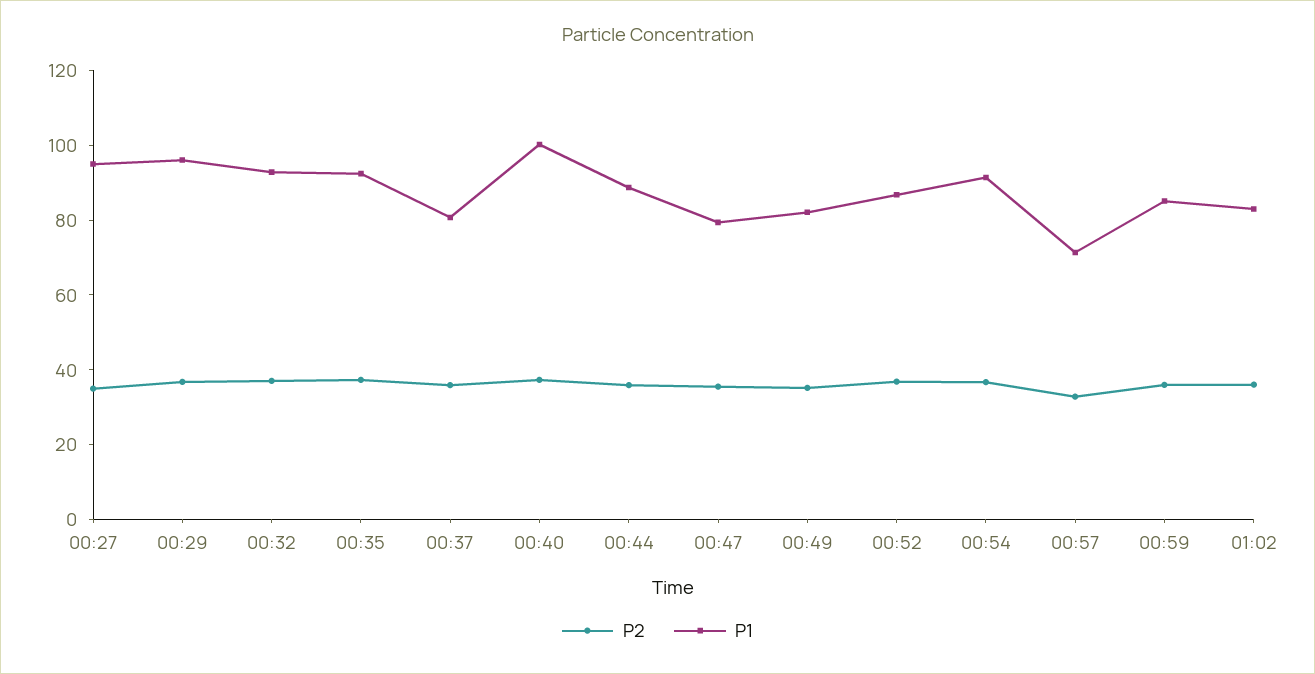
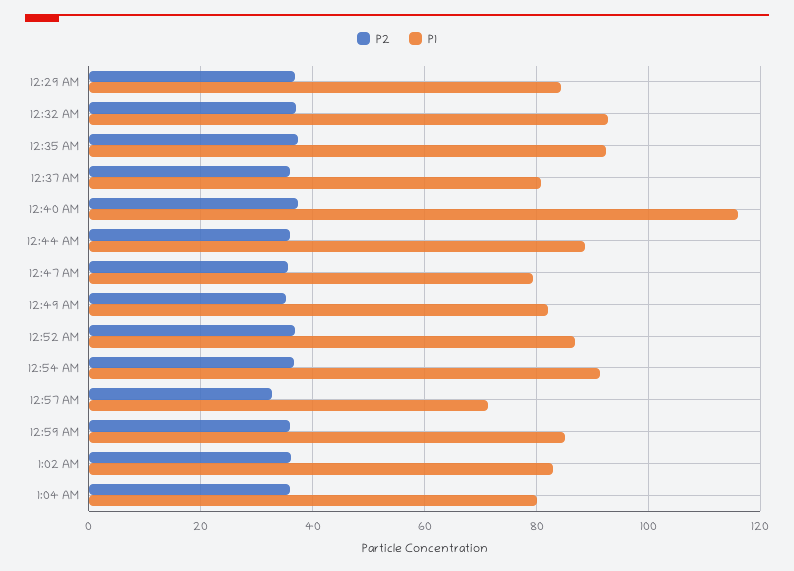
P2, 00:27: 35 -> none
P1, 00:27: 95 -> none
P1, 00:29: 95 -> 84
P1, 00:40: 100 -> 116
P2, 1:04 AM: none -> 36
P1, 1:04 AM: none -> 80

